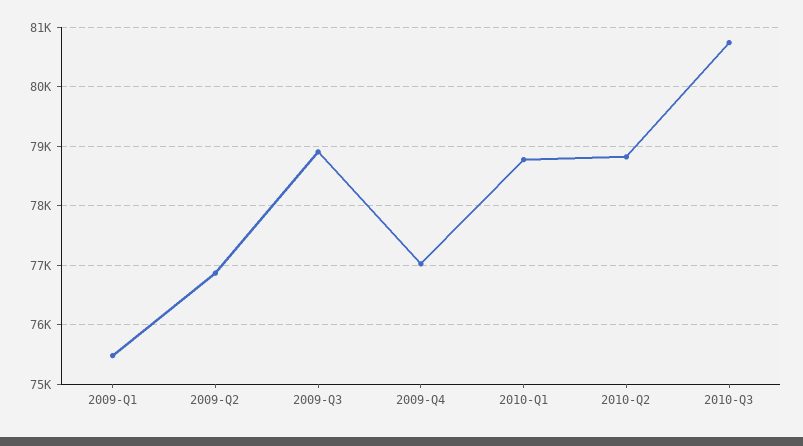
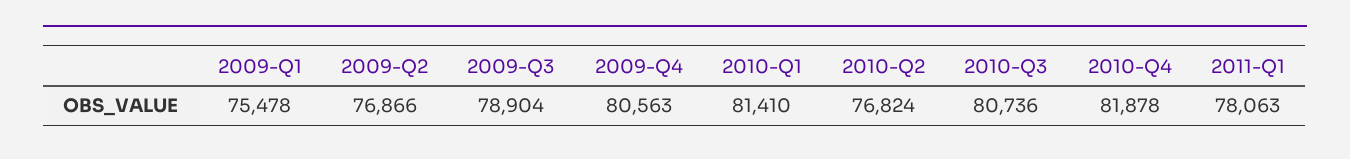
2009-Q4: 77000 -> 80563
2010-Q1: 78800 -> 81410
2010-Q2: 78800 -> 76824
2010-Q4: none -> 81878
2011-Q1: none -> 78063

